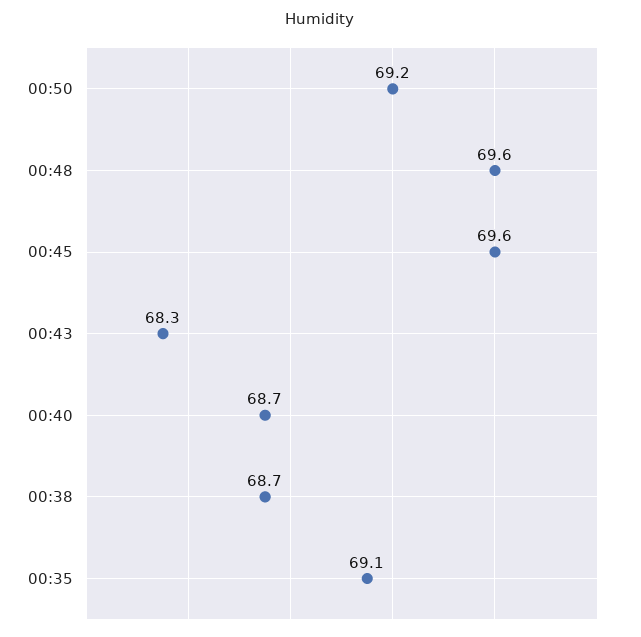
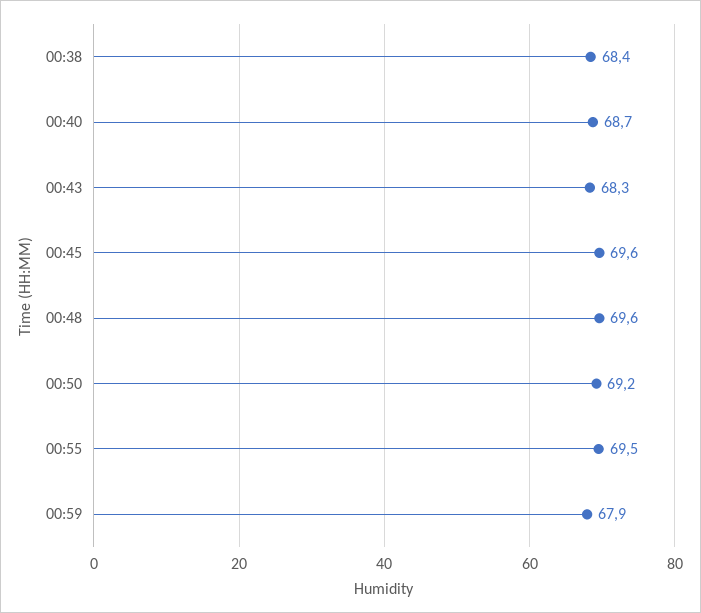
00:38: 68.7 -> 68.4
00:35: 69.1 -> none
00:55: none -> 69.5
00:59: none -> 67.9

